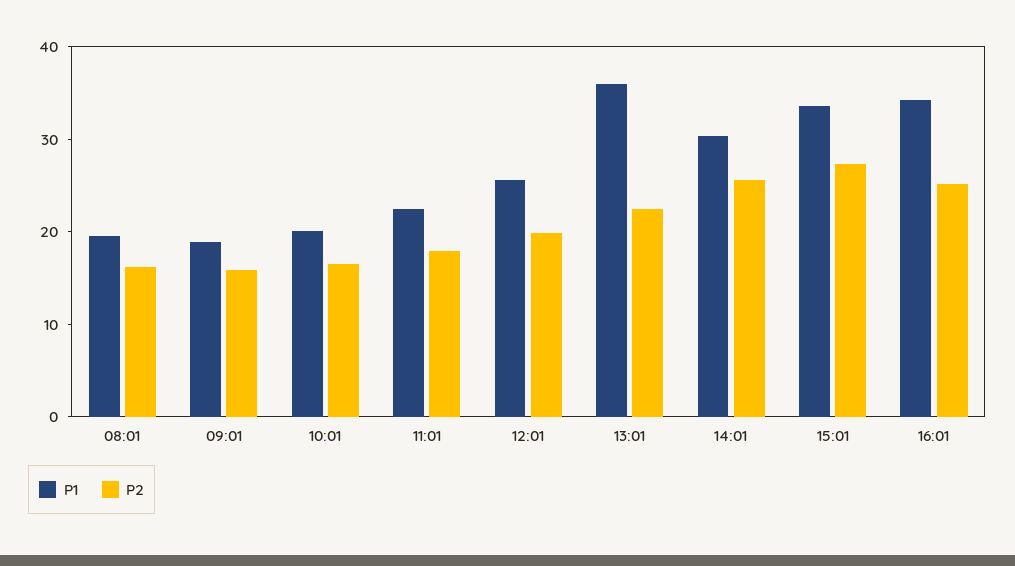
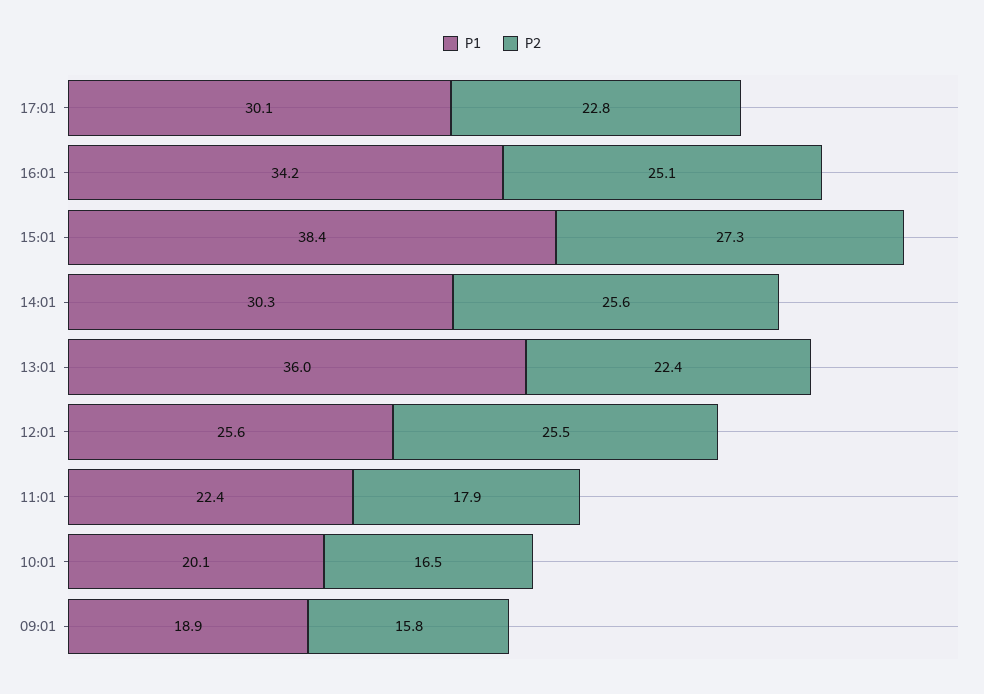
P1, 08:01: 20 -> none
P2, 08:01: 16 -> none
P2, 12:01: 20 -> 25.5
P1, 15:01: 34 -> 38.4
P1, 17:01: none -> 30.1
P2, 17:01: none -> 22.8

